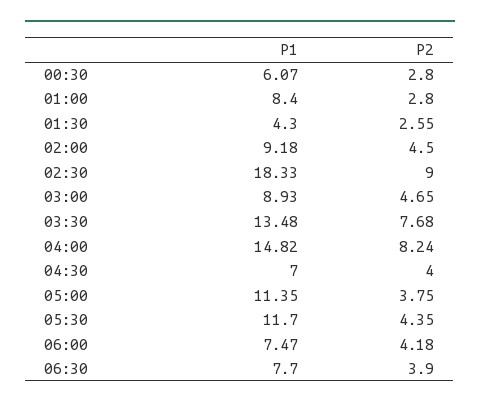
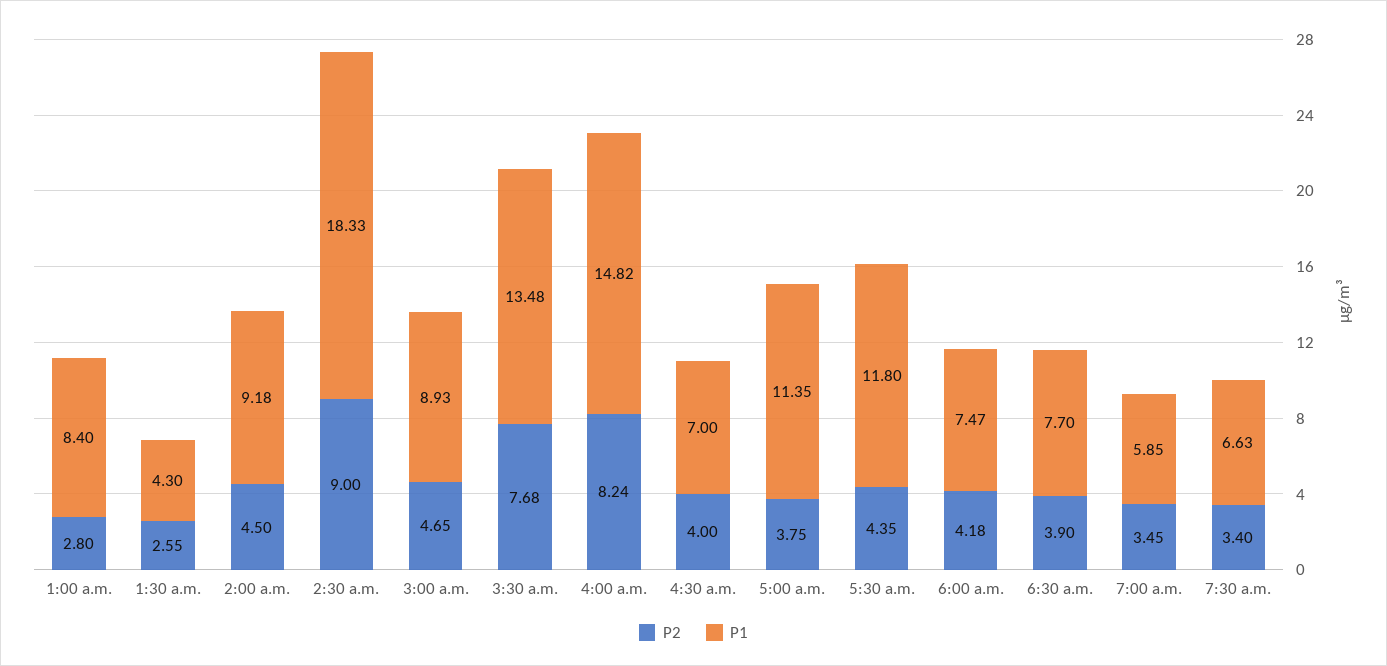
P1, 00:30: 6.07 -> none
P2, 00:30: 2.8 -> none
P1, 05:30: 11.7 -> 11.8
P2, 7:00 a.m.: none -> 3.45
P1, 7:00 a.m.: none -> 5.85
P2, 7:30 a.m.: none -> 3.4
P1, 7:30 a.m.: none -> 6.63

